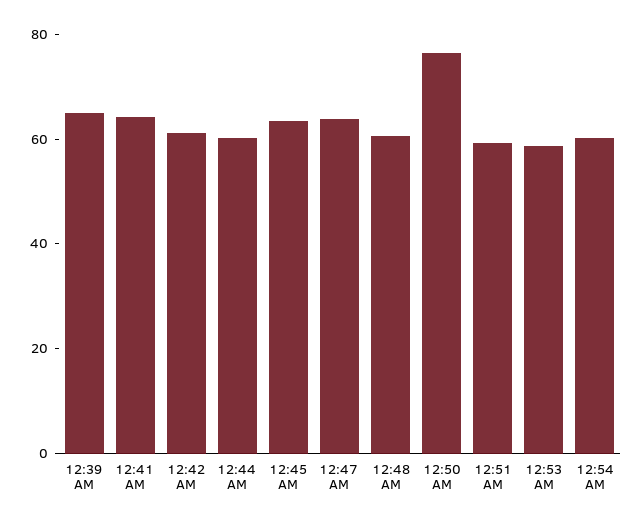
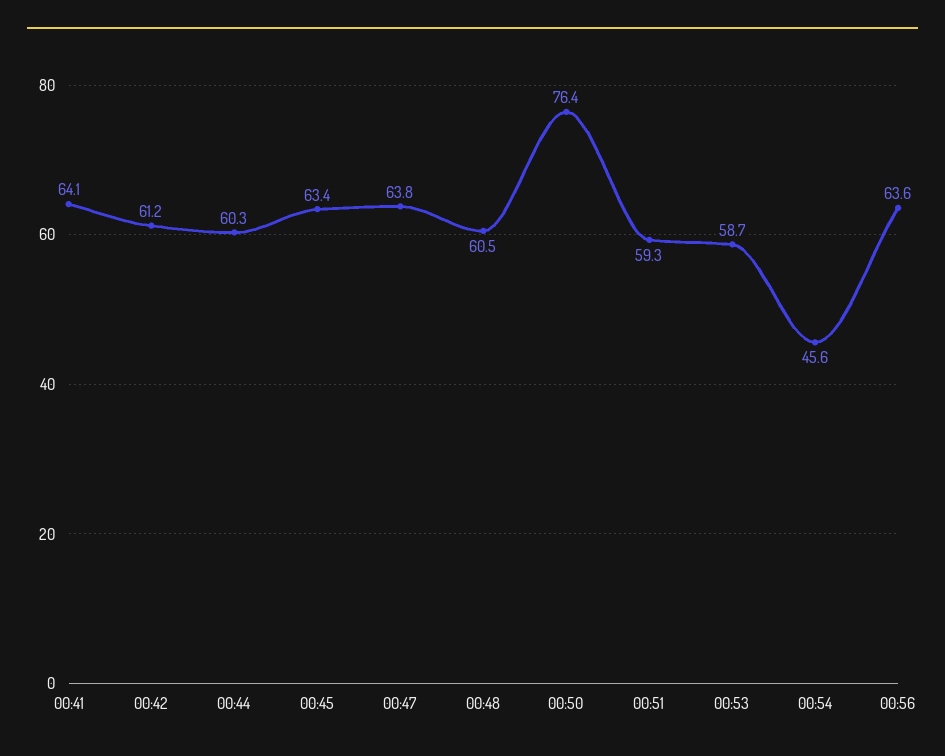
12:39 AM: 65 -> none
12:54 AM: 60 -> 45.6
00:56: none -> 63.6

